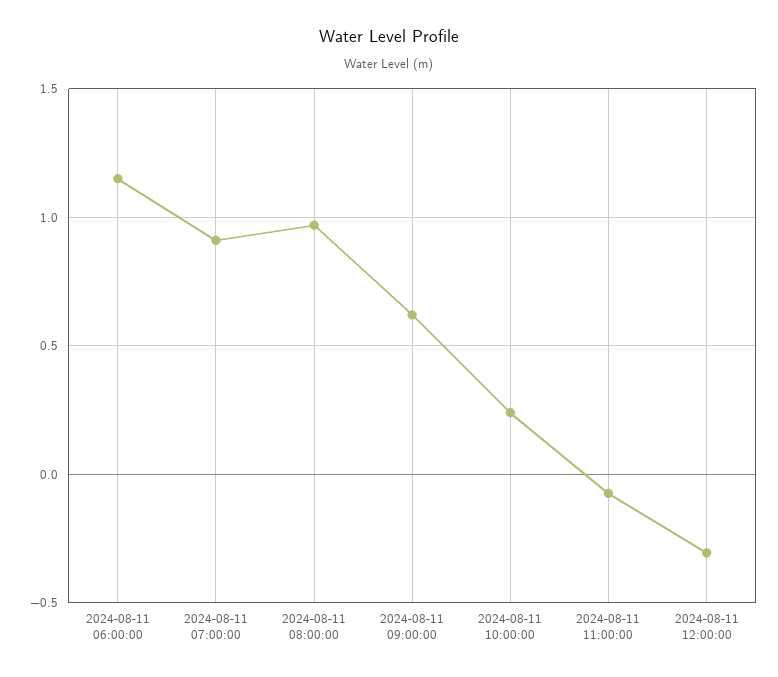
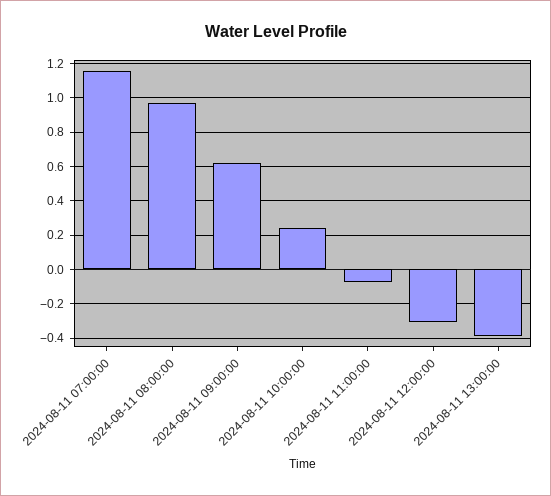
2024-08-11 06:00:00: 1.15 -> none
2024-08-11 07:00:00: 0.9 -> 1.15
2024-08-11 13:00:00: none -> -0.4

